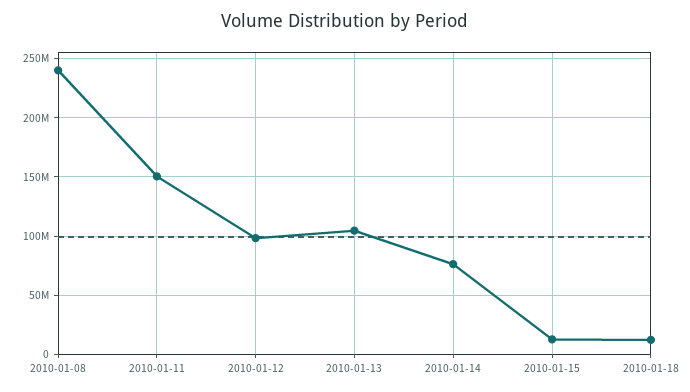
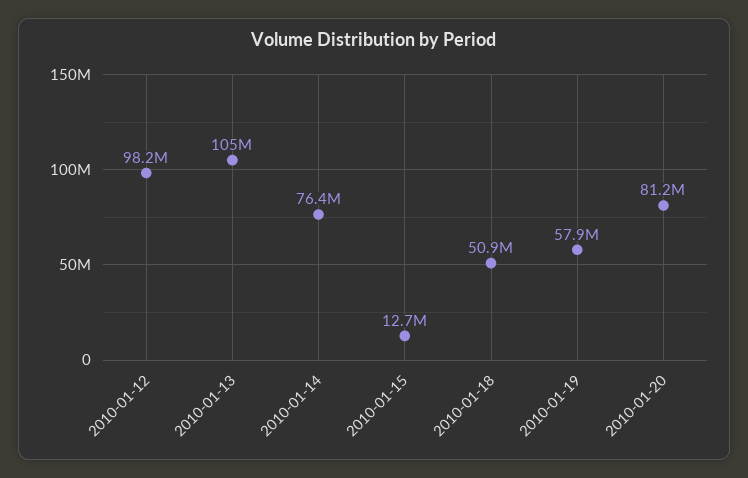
2010-01-08: 240000000 -> none
2010-01-11: 150000000 -> none
2010-01-18: 10000000 -> 50900000
2010-01-19: none -> 57900000
2010-01-20: none -> 81200000

